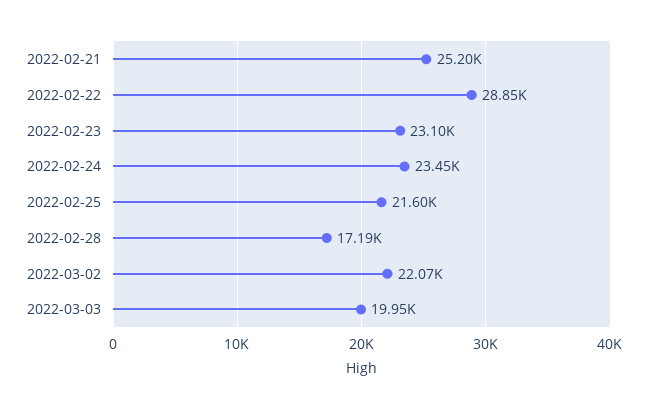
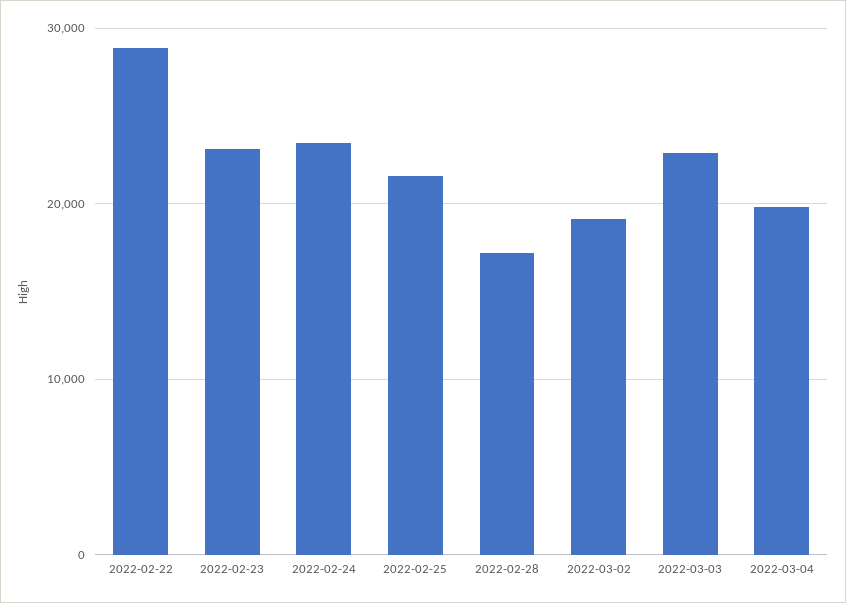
2022-02-21: 25200 -> none
2022-03-02: 22070 -> 19000
2022-03-03: 19950 -> 23000
2022-03-04: none -> 20000

